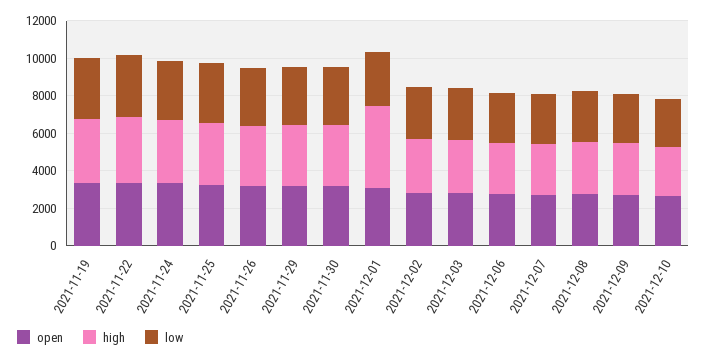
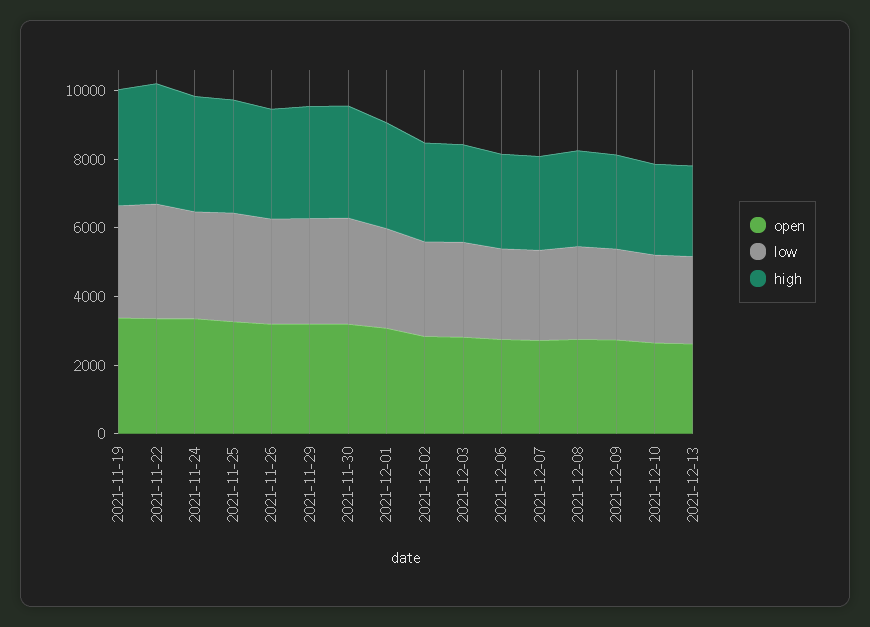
high, 2021-12-01: 4500 -> 3000
open, 2021-12-13: none -> 2500
low, 2021-12-13: none -> 2500
high, 2021-12-13: none -> 2500

